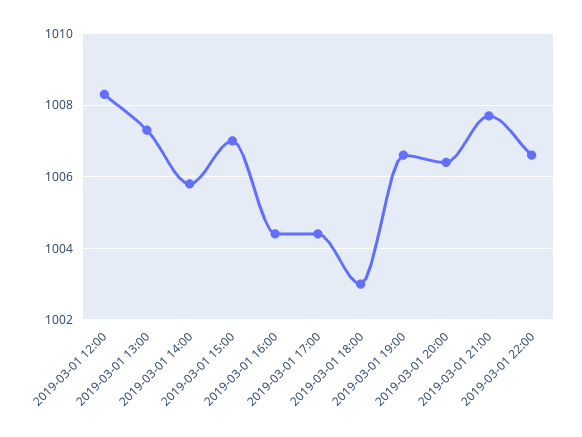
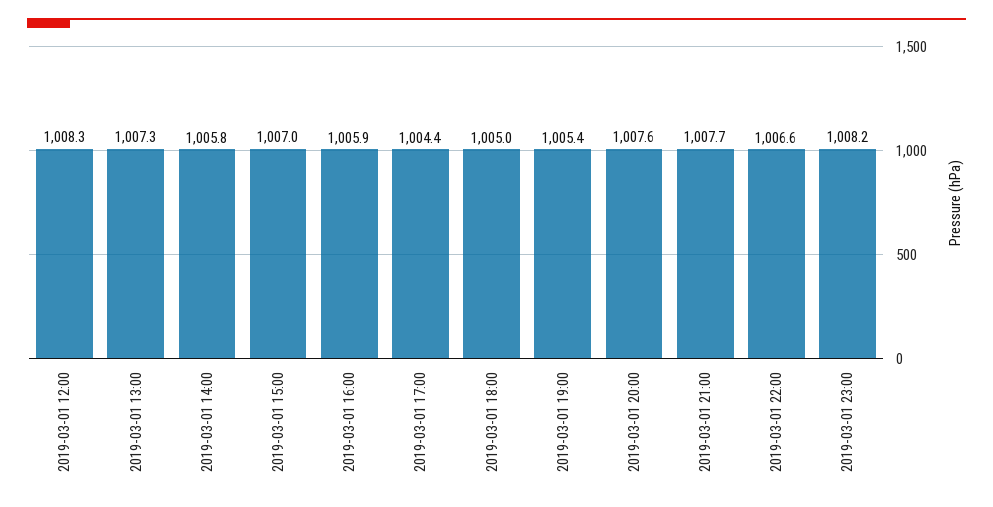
2019-03-01 16:00: 1004.5 -> 1005.9
2019-03-01 18:00: 1003 -> 1005
2019-03-01 19:00: 1006.5 -> 1005.4
2019-03-01 20:00: 1006.5 -> 1007.6
2019-03-01 23:00: none -> 1008.2

